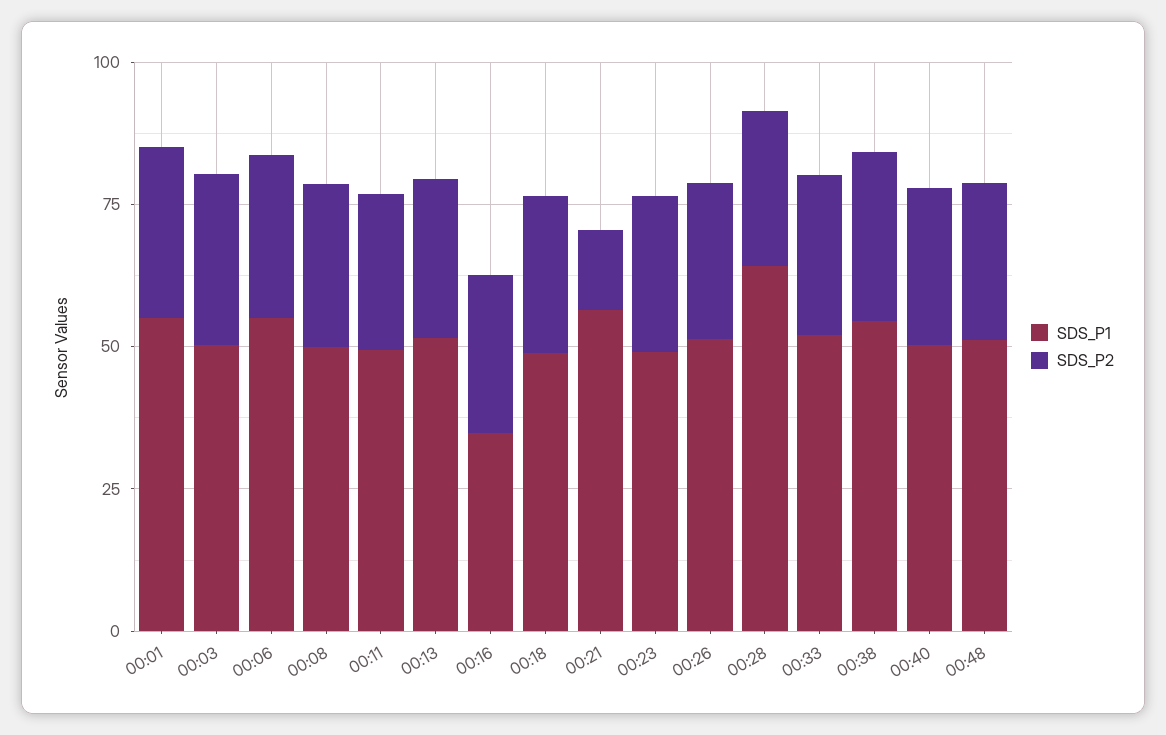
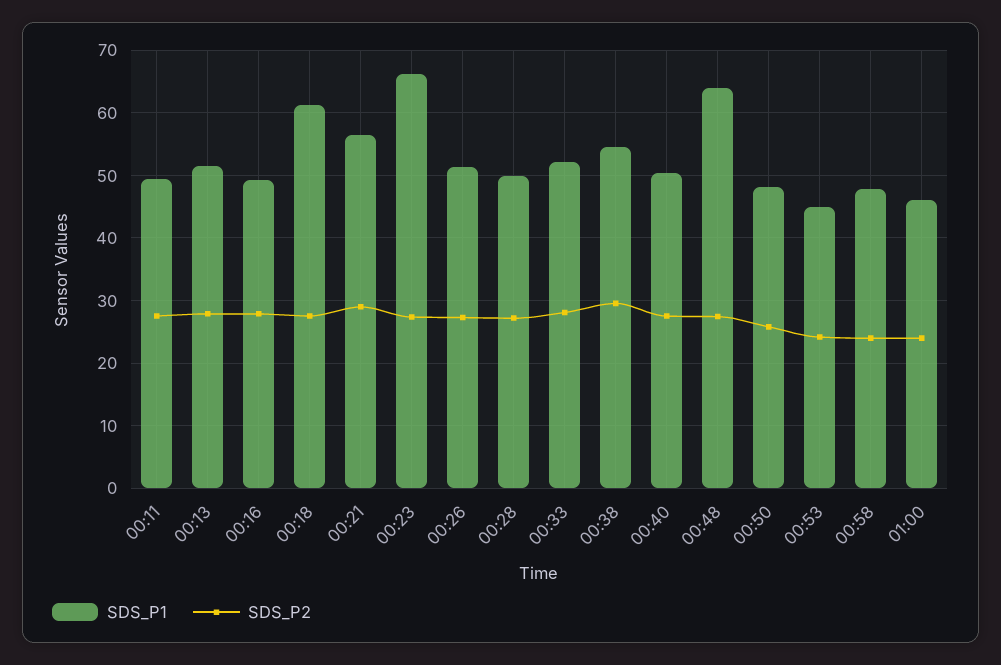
SDS_P1, 00:01: 55 -> none
SDS_P2, 00:01: 30 -> none
SDS_P1, 00:03: 50 -> none
SDS_P2, 00:03: 30 -> none
SDS_P1, 00:06: 55 -> none
SDS_P2, 00:06: 30 -> none
SDS_P1, 00:08: 50 -> none
SDS_P2, 00:08: 30 -> none
SDS_P1, 00:16: 35 -> 49
SDS_P1, 00:18: 50 -> 61
SDS_P2, 00:21: 15 -> 29
SDS_P1, 00:23: 50 -> 66
SDS_P1, 00:28: 65 -> 50
SDS_P1, 00:48: 50 -> 64
SDS_P1, 00:50: none -> 48
SDS_P2, 00:50: none -> 26
SDS_P1, 00:53: none -> 45
SDS_P2, 00:53: none -> 24
SDS_P1, 00:58: none -> 48
SDS_P2, 00:58: none -> 24
SDS_P1, 01:00: none -> 46
SDS_P2, 01:00: none -> 24

